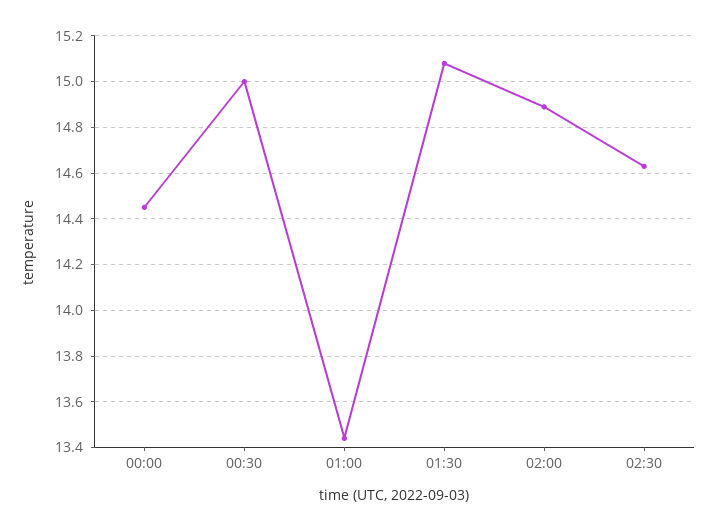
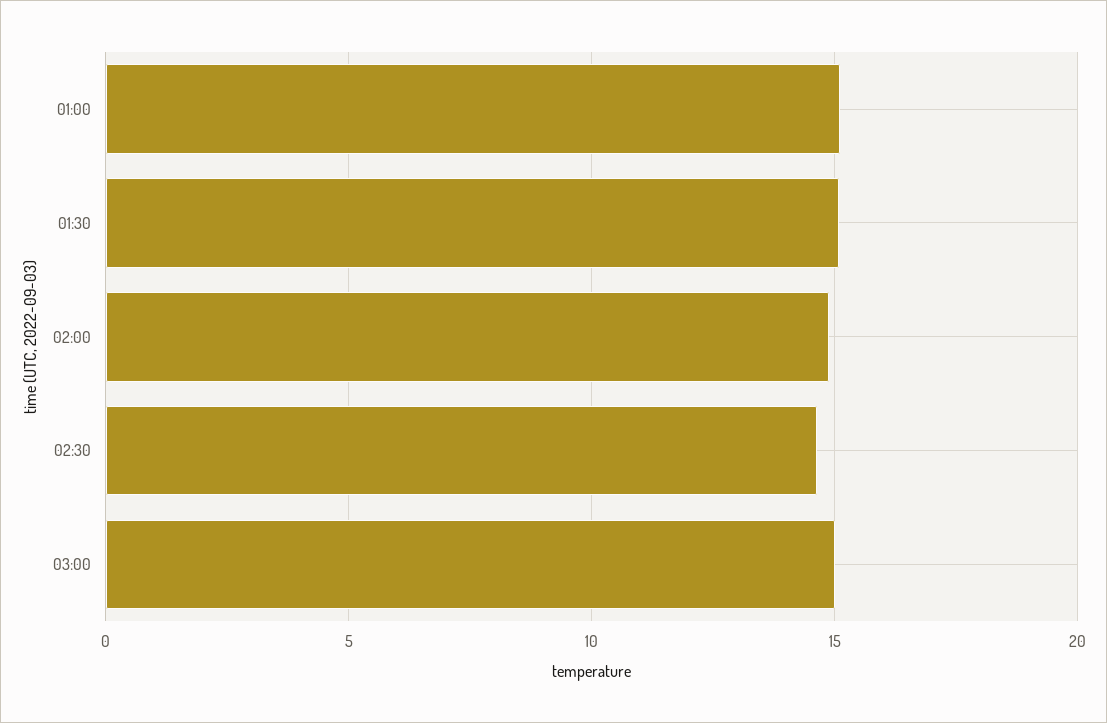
00:00: 14.45 -> none
00:30: 15 -> none
01:00: 13.45 -> 15
03:00: none -> 15

